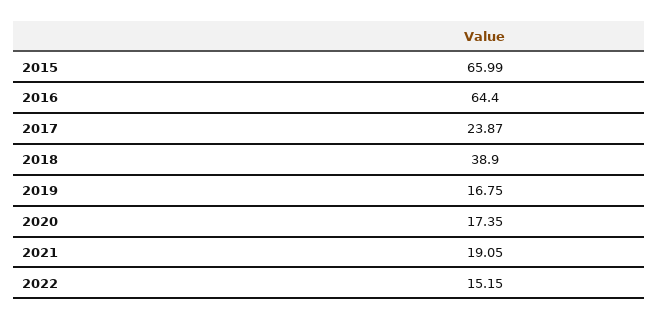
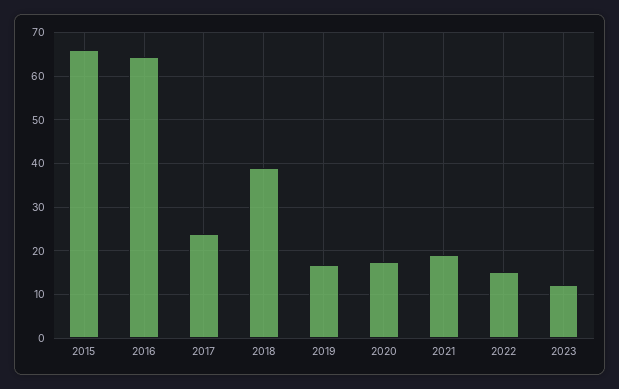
2023: none -> 12

